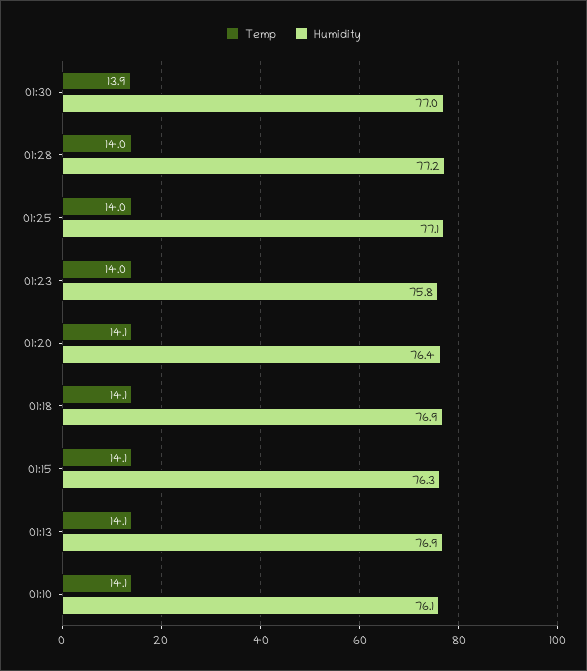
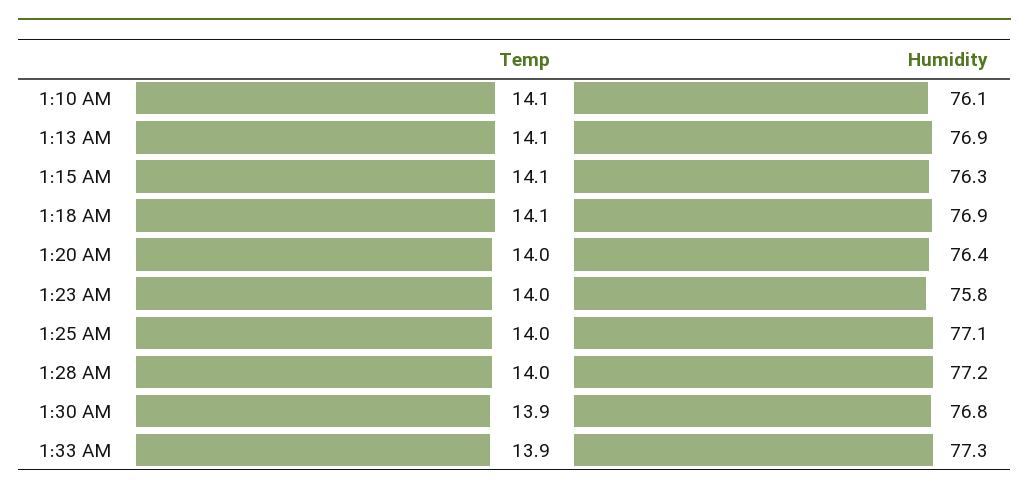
Humidity, 01:30: 77 -> 76.8
Temp, 01:20: 14.1 -> 14
Temp, 1:33 AM: none -> 13.9
Humidity, 1:33 AM: none -> 77.3

